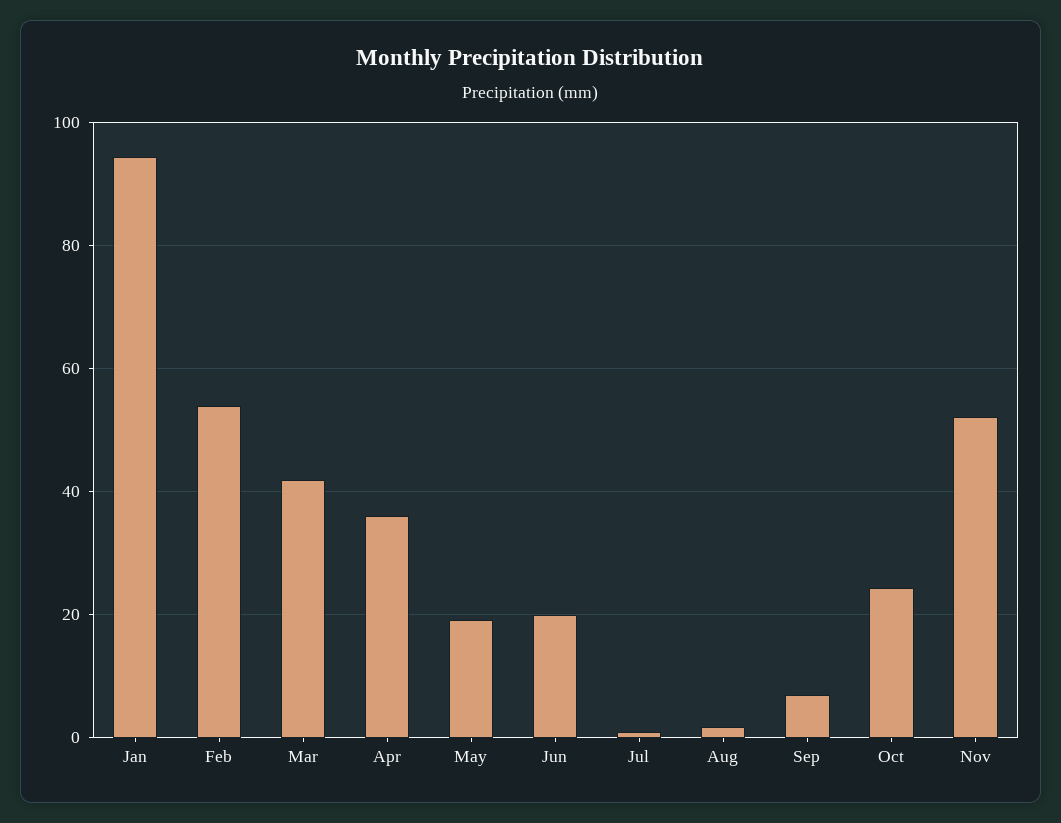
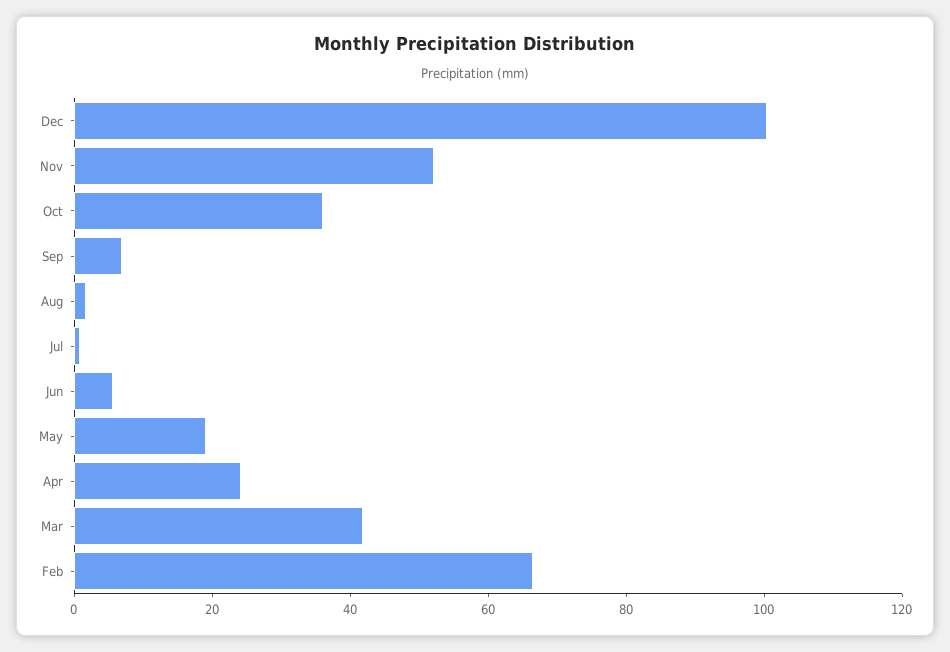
Jan: 94 -> none
Feb: 54 -> 65
Apr: 36 -> 25
Jun: 20 -> 5
Oct: 24 -> 35
Dec: none -> 100

